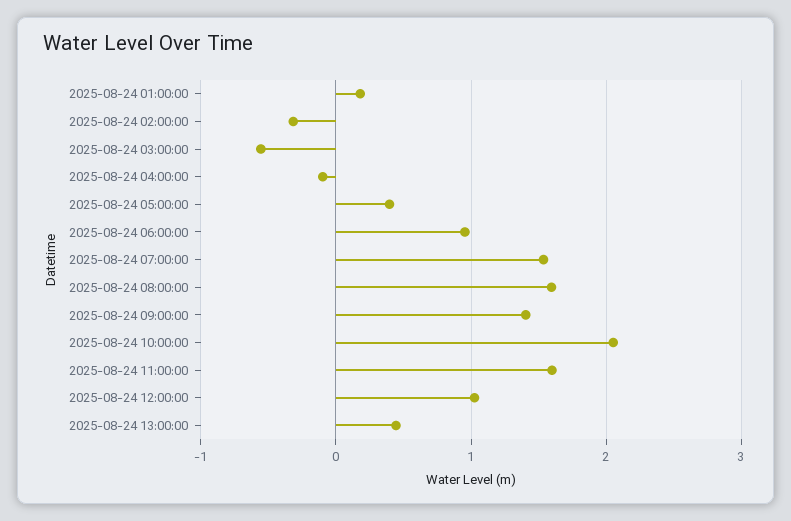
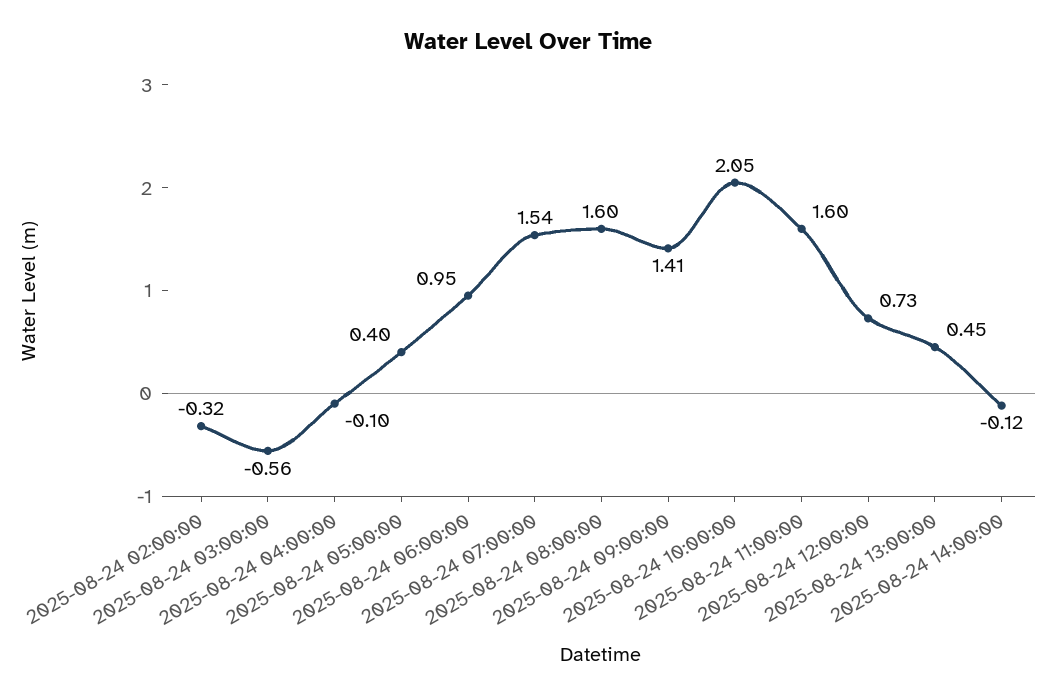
2025-08-24 01:00:00: 0.2 -> none
2025-08-24 12:00:00: 1 -> 0.73
2025-08-24 14:00:00: none -> -0.12

